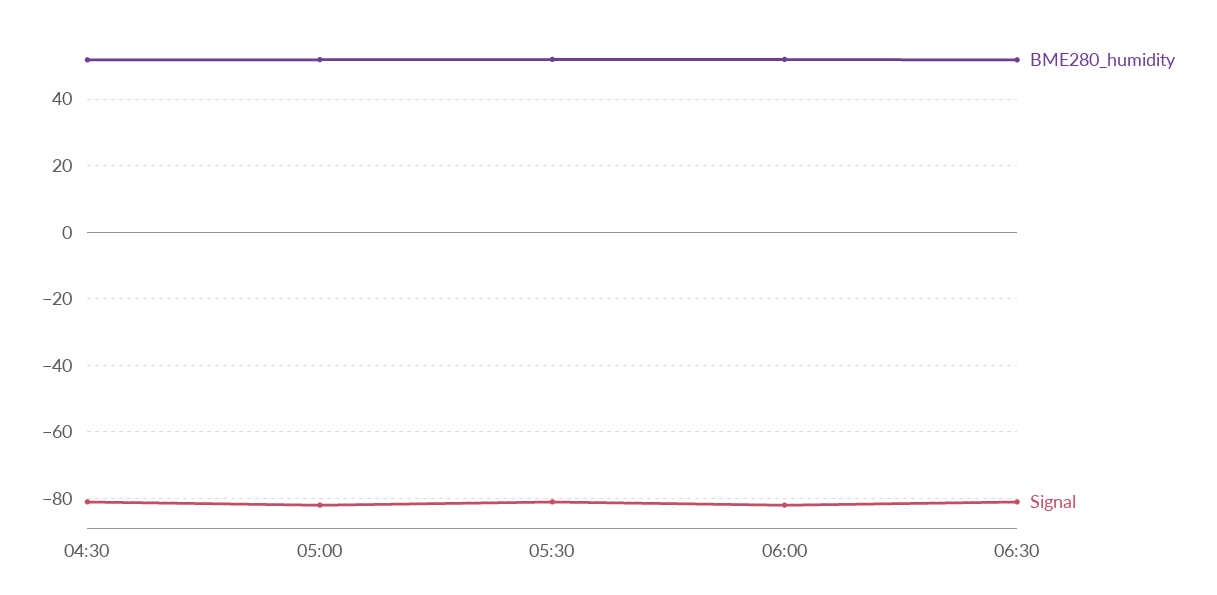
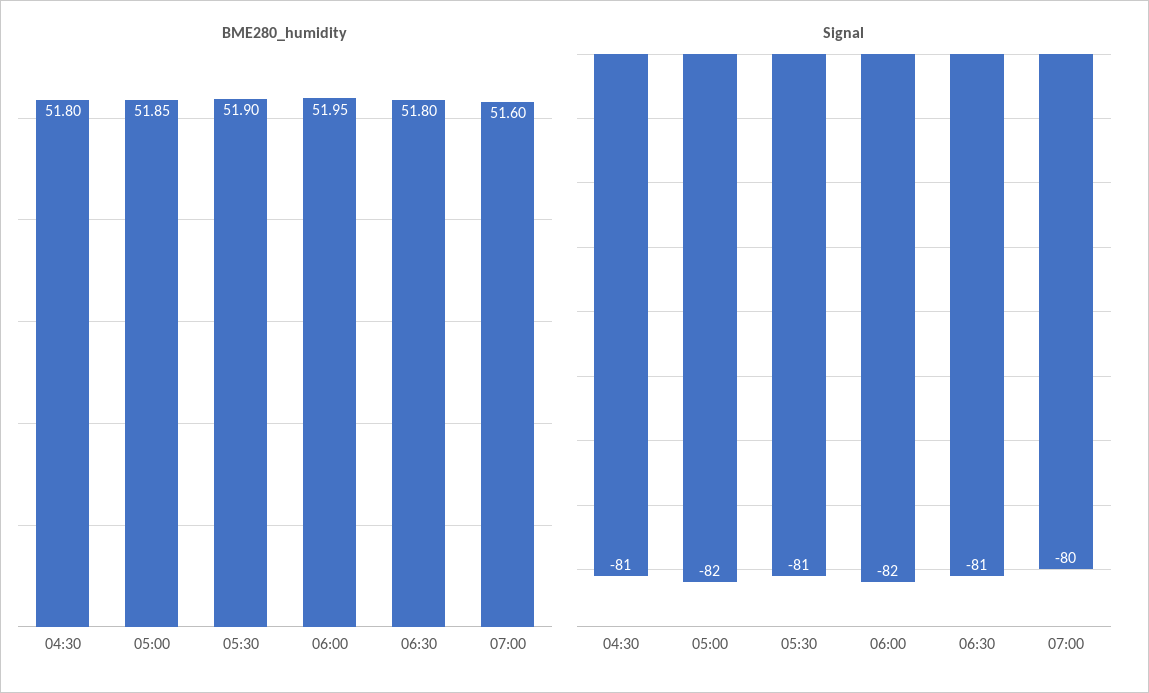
BME280_humidity, 07:00: none -> 51.6
Signal, 07:00: none -> -80

